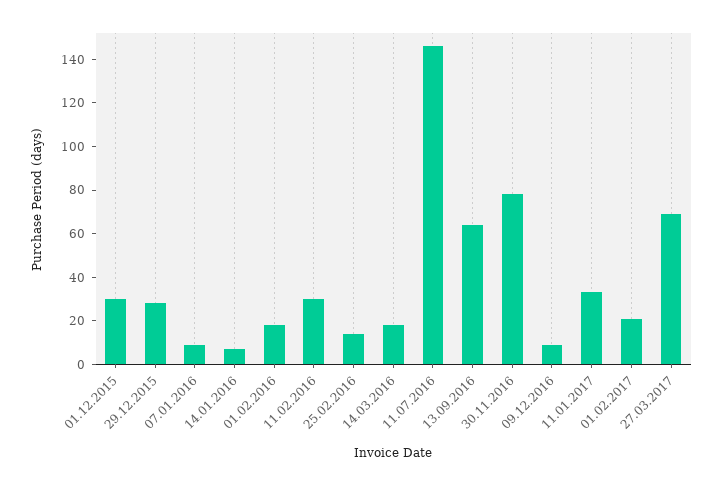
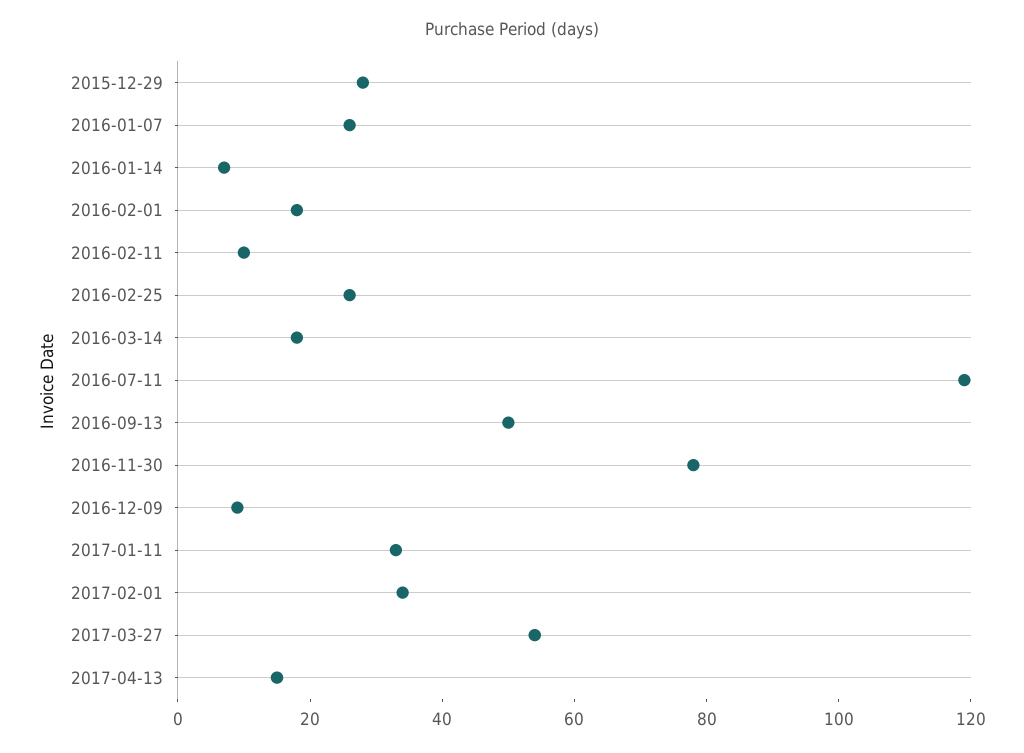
01.12.2015: 30 -> none
07.01.2016: 10 -> 25
11.02.2016: 30 -> 10
25.02.2016: 15 -> 25
11.07.2016: 145 -> 120
13.09.2016: 65 -> 50
01.02.2017: 20 -> 35
27.03.2017: 70 -> 55
2017-04-13: none -> 15

